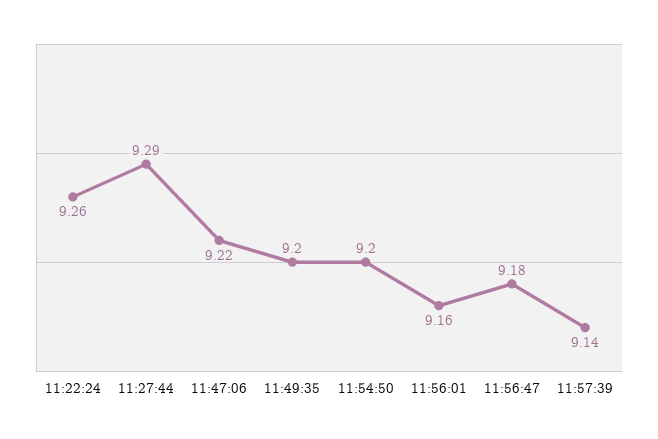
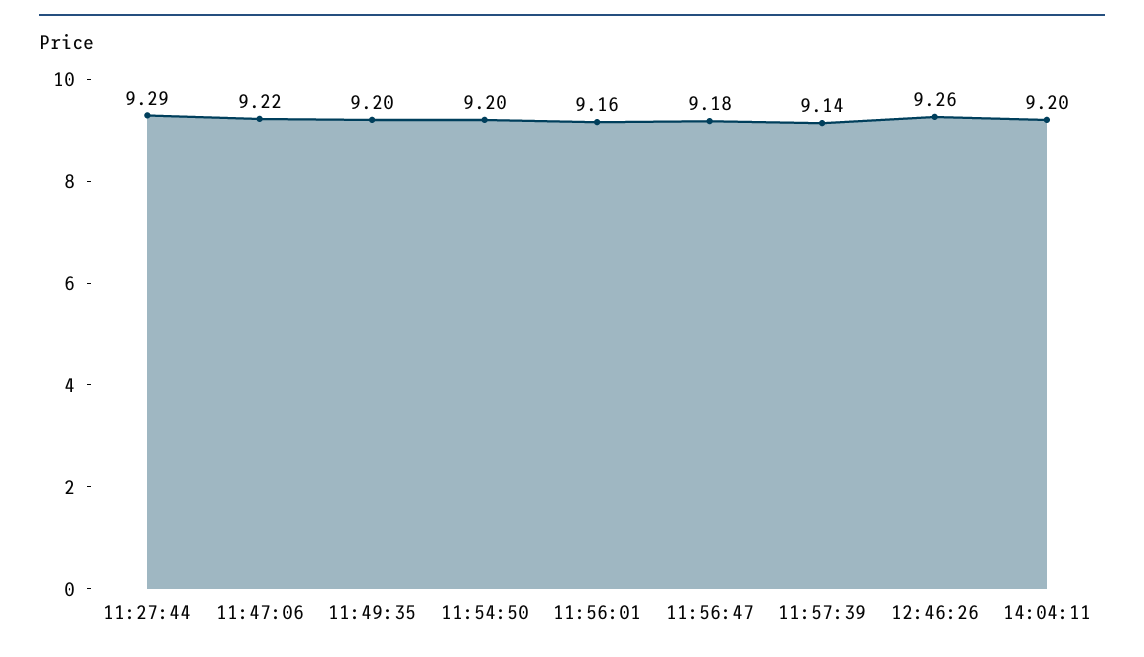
11:22:24: 9.26 -> none
12:46:26: none -> 9.26
14:04:11: none -> 9.2

